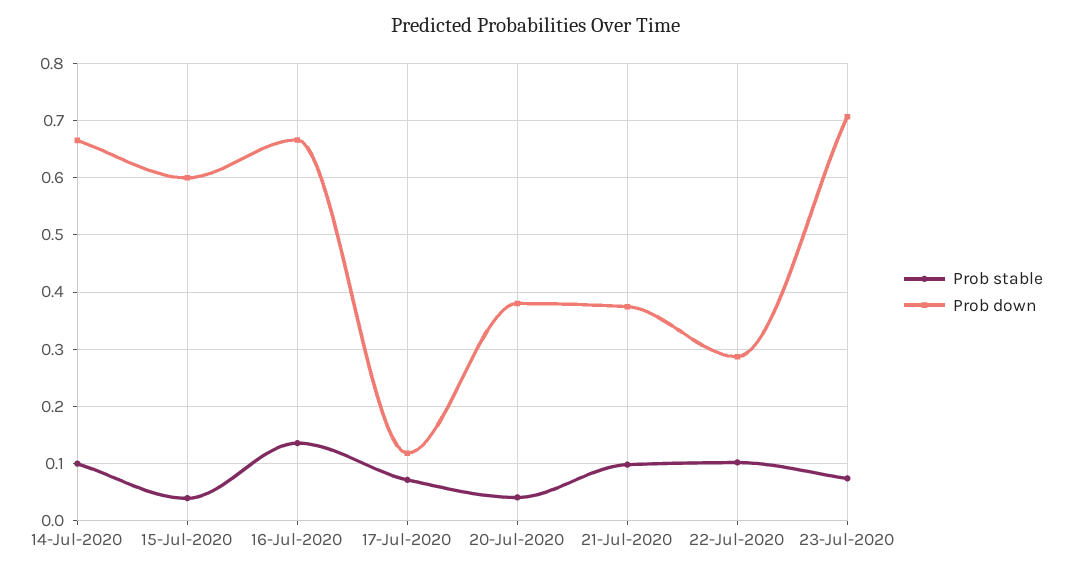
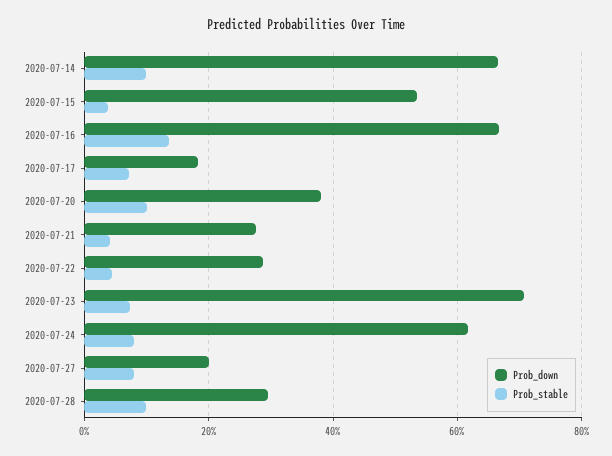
Prob down, 15-Jul-2020: 0.6 -> 0.54
Prob down, 17-Jul-2020: 0.12 -> 0.18
Prob stable, 20-Jul-2020: 0.04 -> 0.1
Prob stable, 21-Jul-2020: 0.1 -> 0.04
Prob down, 21-Jul-2020: 0.38 -> 0.28
Prob stable, 22-Jul-2020: 0.1 -> 0.04
Prob down, 2020-07-24: none -> 0.62
Prob stable, 2020-07-24: none -> 0.08
Prob down, 2020-07-27: none -> 0.2
Prob stable, 2020-07-27: none -> 0.08
Prob down, 2020-07-28: none -> 0.3
Prob stable, 2020-07-28: none -> 0.1

